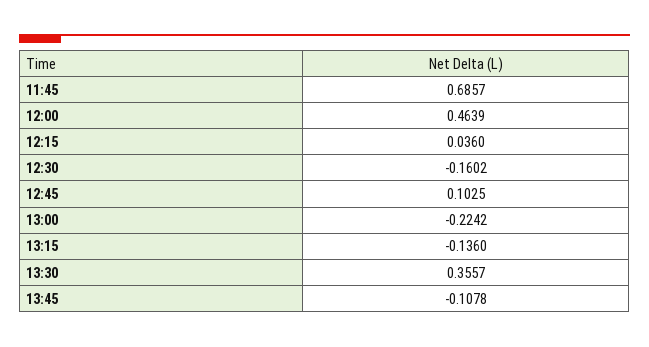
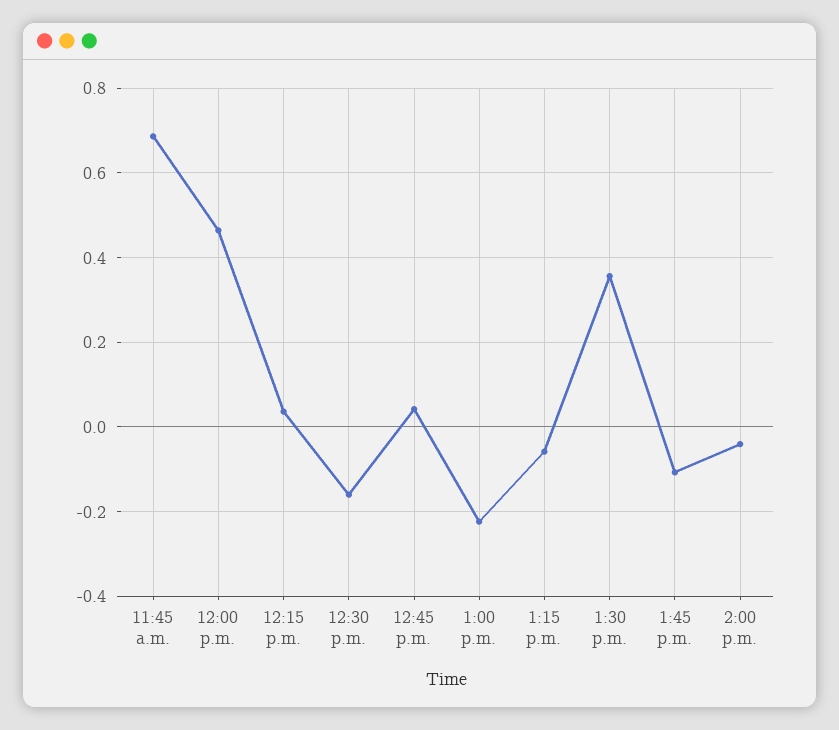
12:45: 0.1025 -> 0.04
13:15: -0.136 -> -0.06
2:00 p.m.: none -> -0.04

